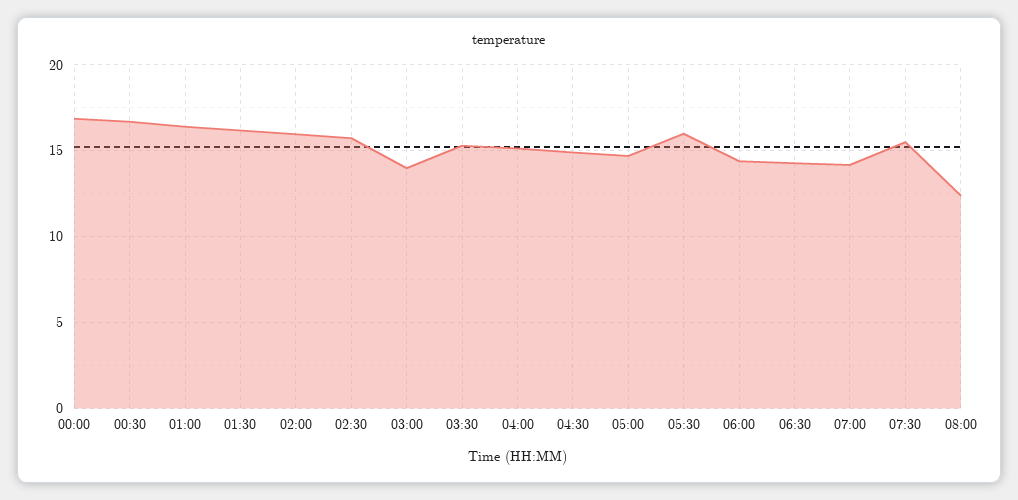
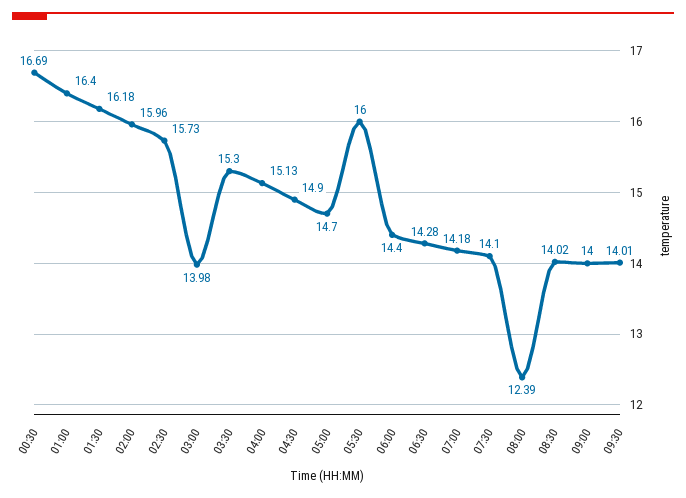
00:00: 17 -> none
07:30: 15.5 -> 14.1
08:30: none -> 14.02
09:00: none -> 14
09:30: none -> 14.01

